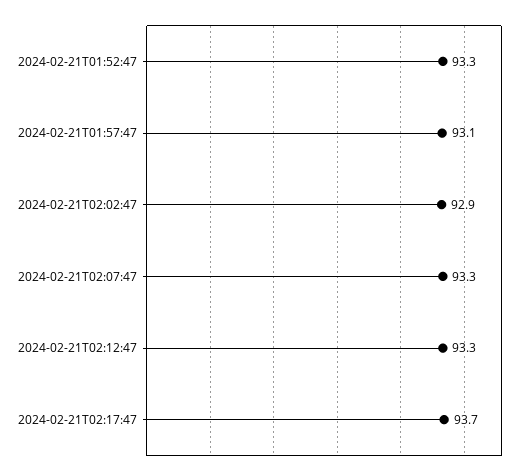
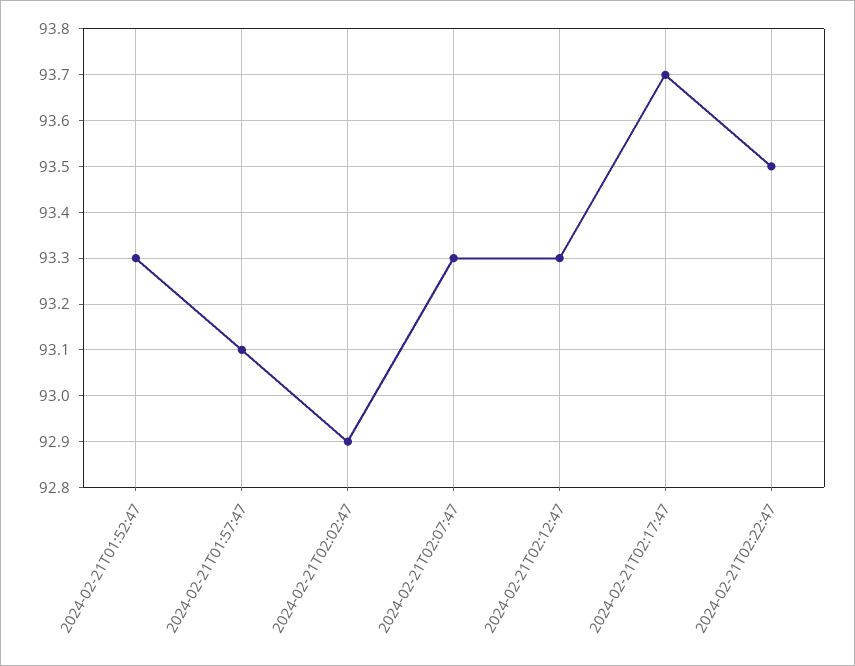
2024-02-21T02:22:47: none -> 93.5

